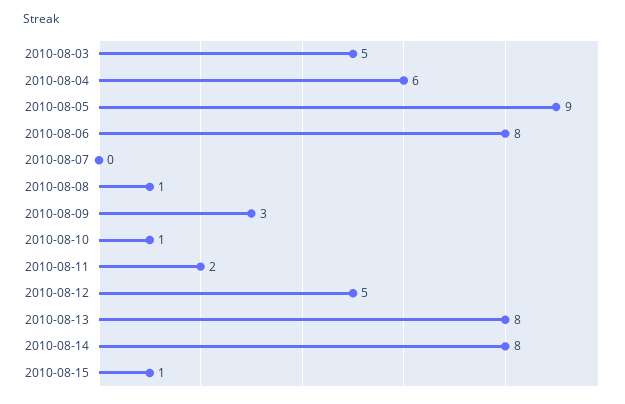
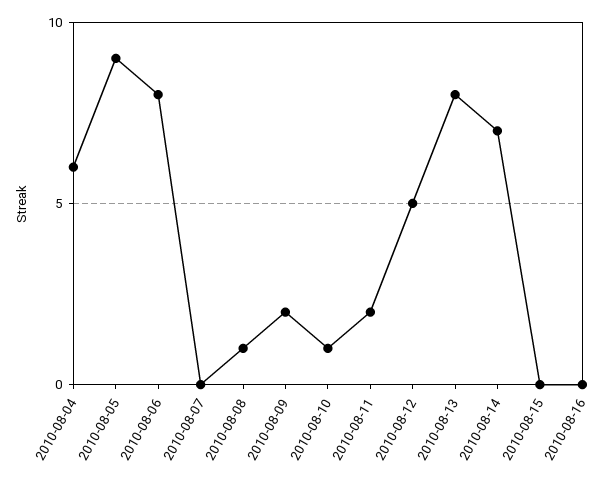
2010-08-03: 5 -> none
2010-08-09: 3 -> 2
2010-08-14: 8 -> 7
2010-08-15: 1 -> 0
2010-08-16: none -> 0

